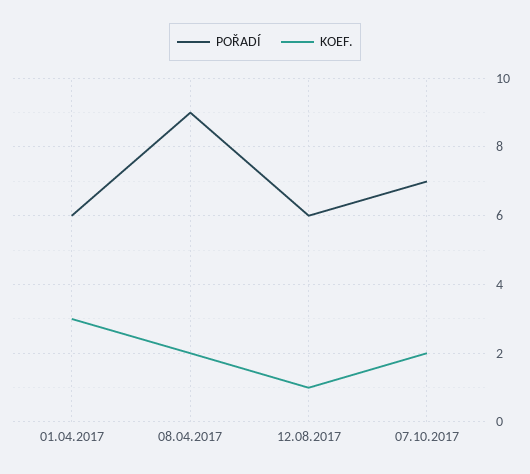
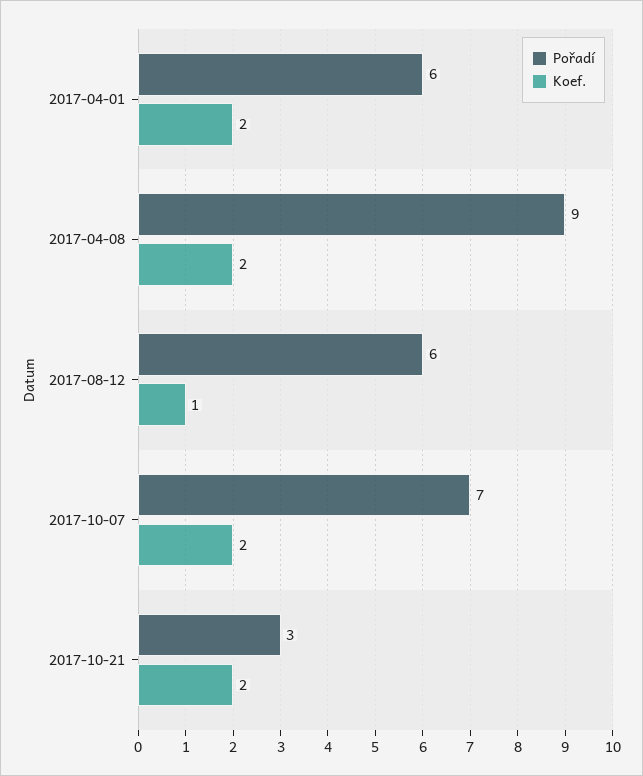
KOEF., 01.04.2017: 3 -> 2
POŘADÍ, 2017-10-21: none -> 3
KOEF., 2017-10-21: none -> 2

